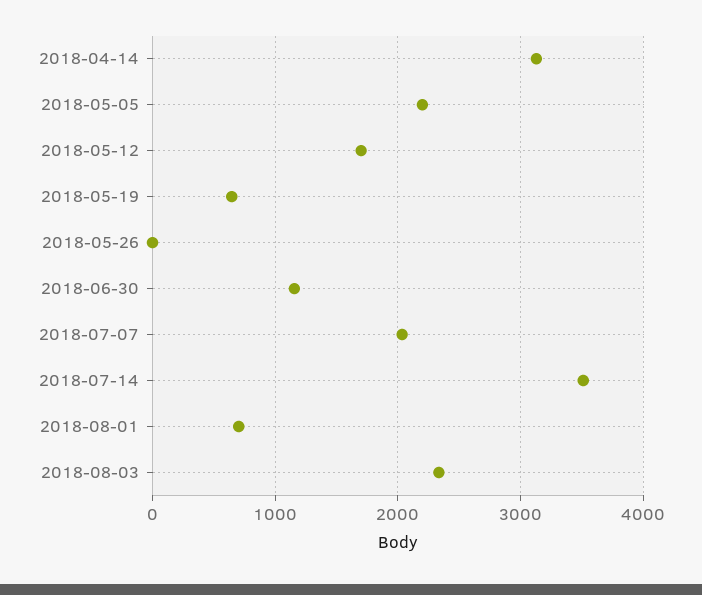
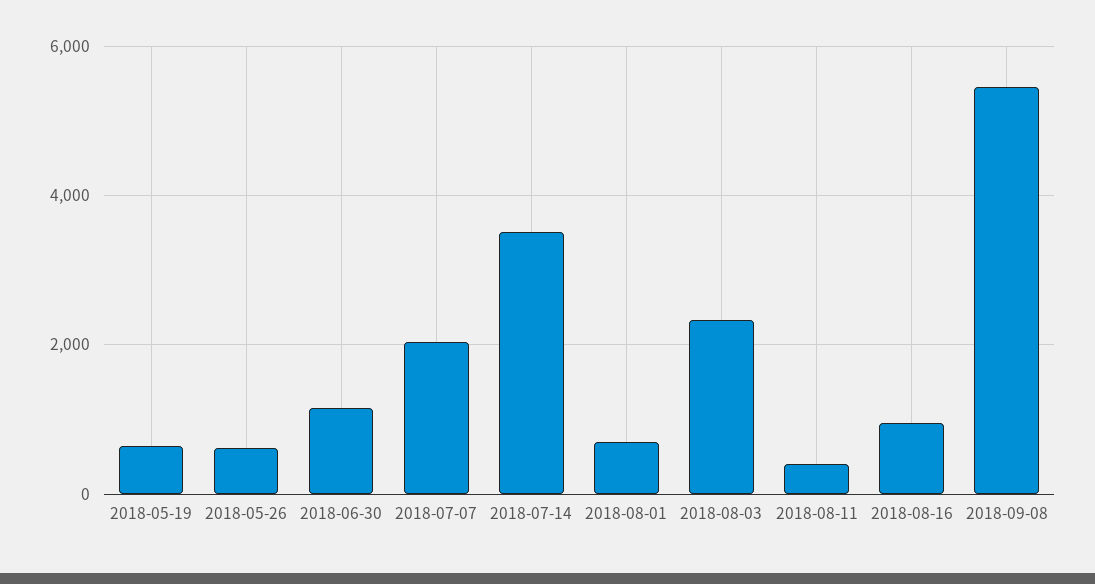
2018-04-14: 3100 -> none
2018-05-05: 2200 -> none
2018-05-12: 1700 -> none
2018-05-26: 0 -> 600
2018-08-11: none -> 400
2018-08-16: none -> 1000
2018-09-08: none -> 5400

